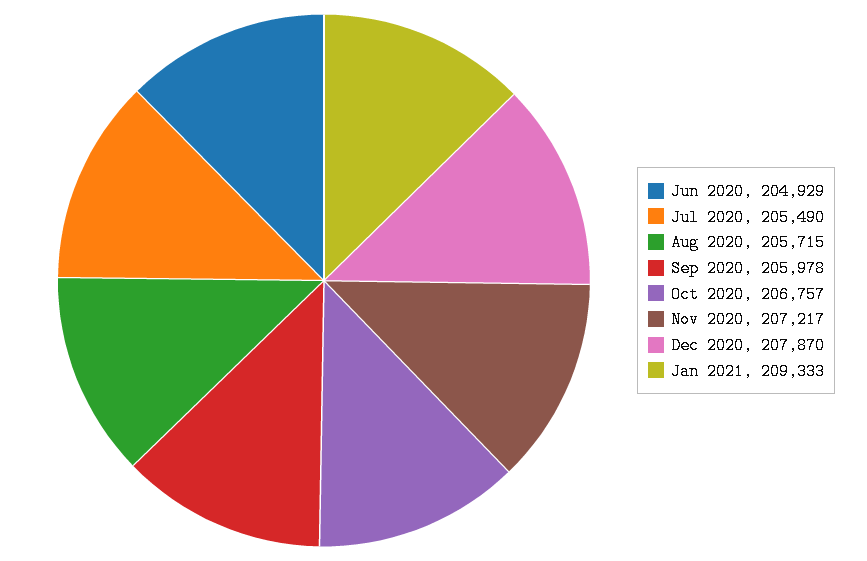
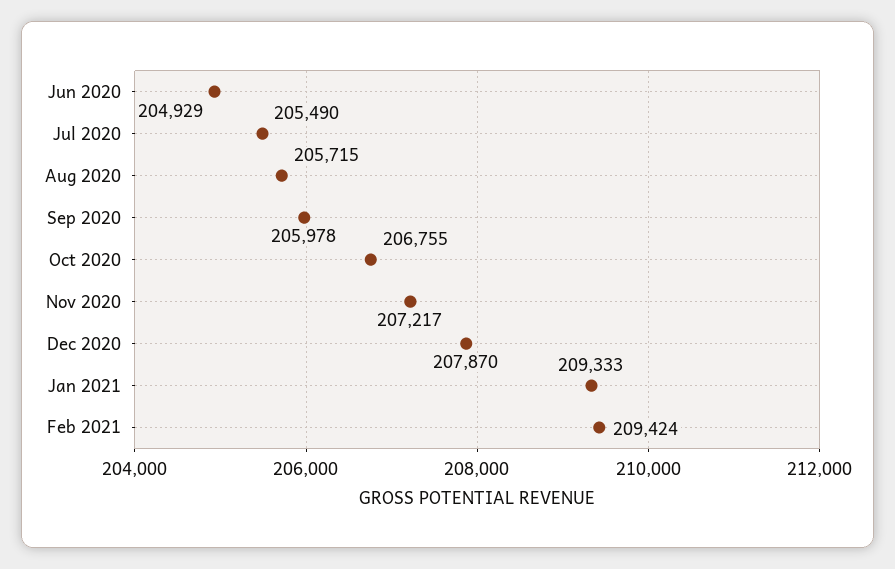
Oct 2020: 206757 -> 206755
Feb 2021: none -> 209424

